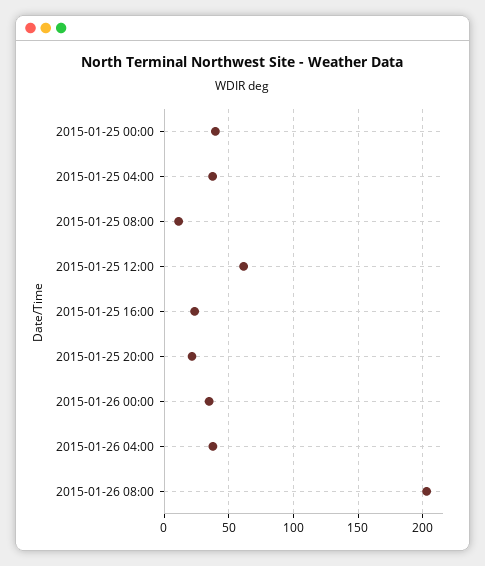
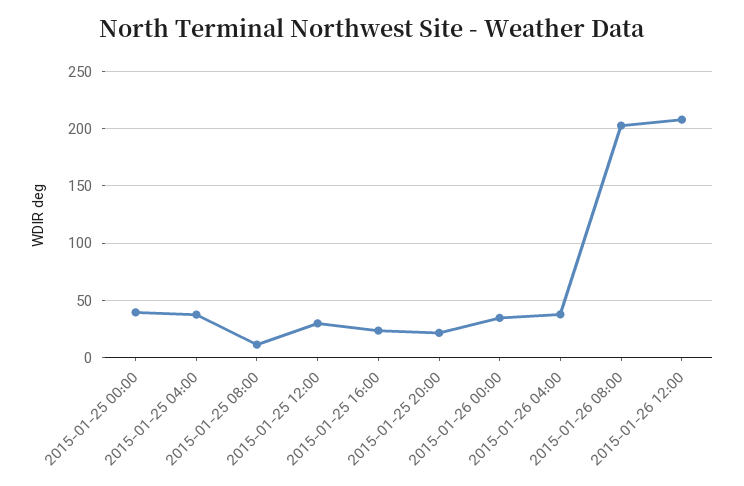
2015-01-25 12:00: 60 -> 30
2015-01-26 12:00: none -> 210

